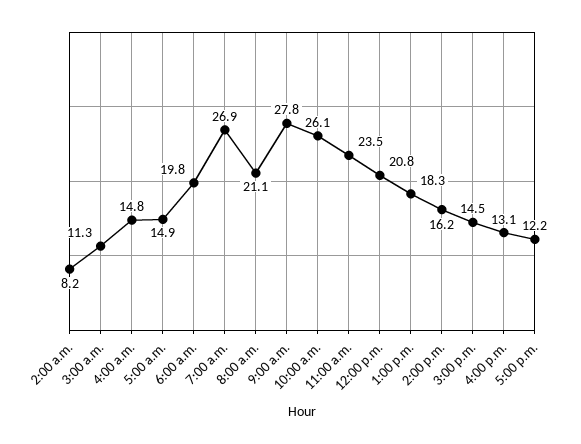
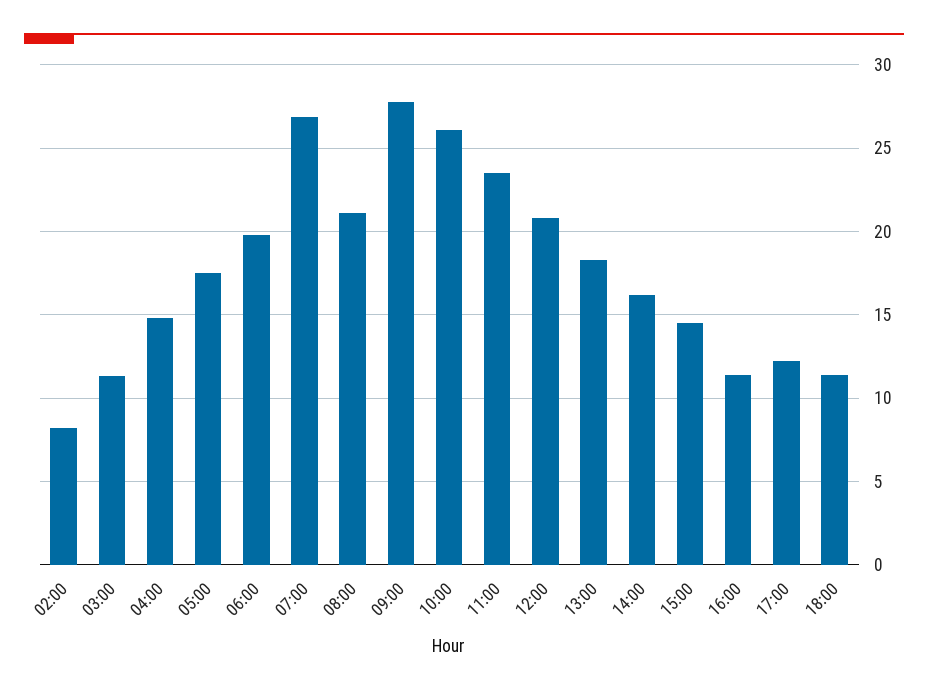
5:00 a.m.: 14.9 -> 17.5
4:00 p.m.: 13.1 -> 11.5
18:00: none -> 11.5

